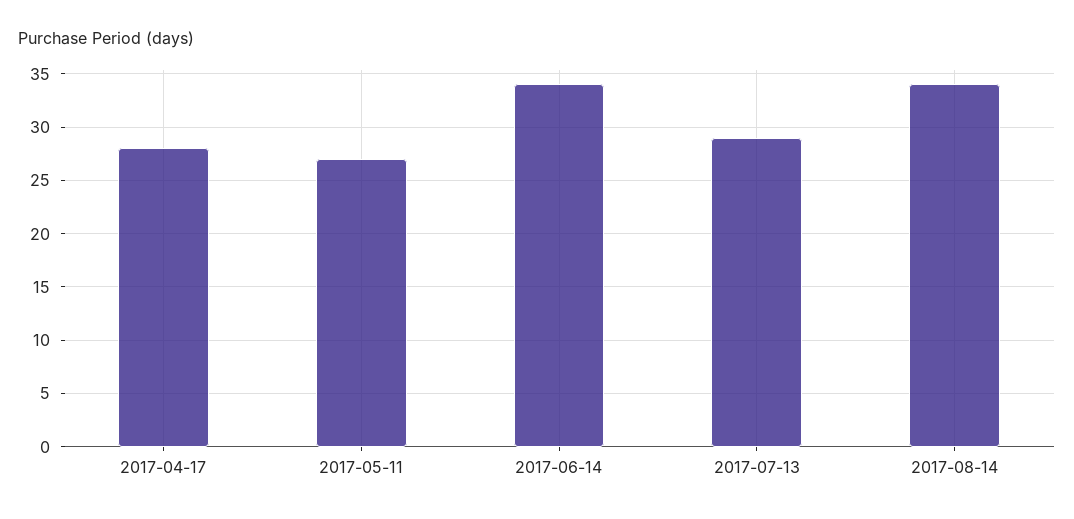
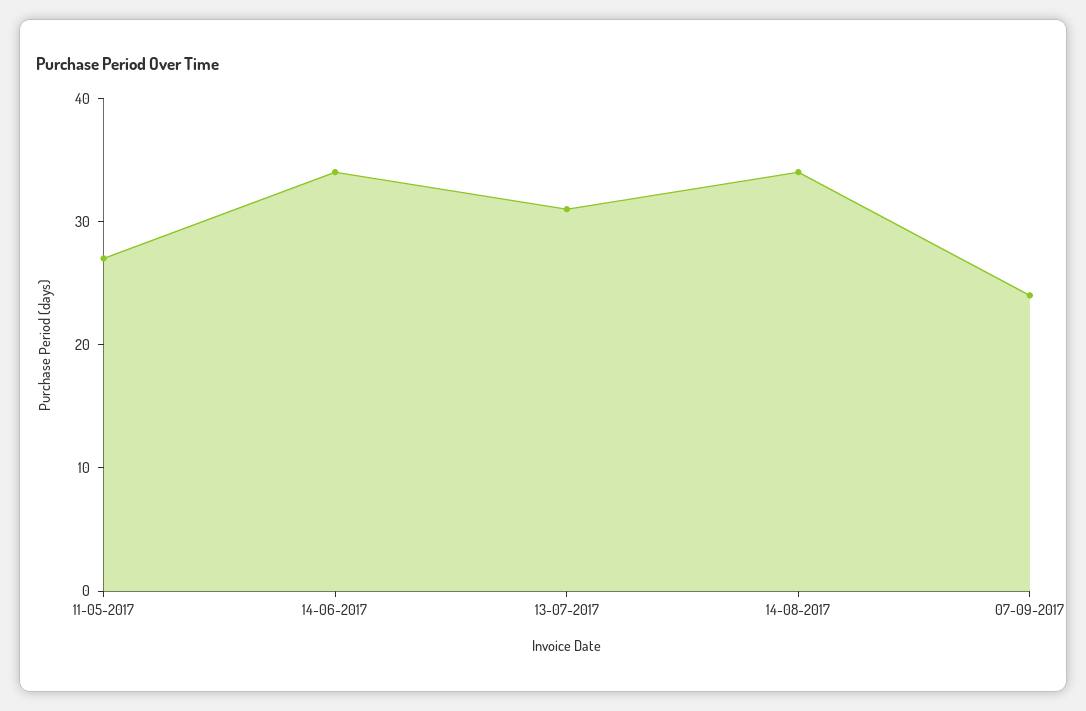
2017-04-17: 28 -> none
2017-07-13: 29 -> 31
07-09-2017: none -> 24

